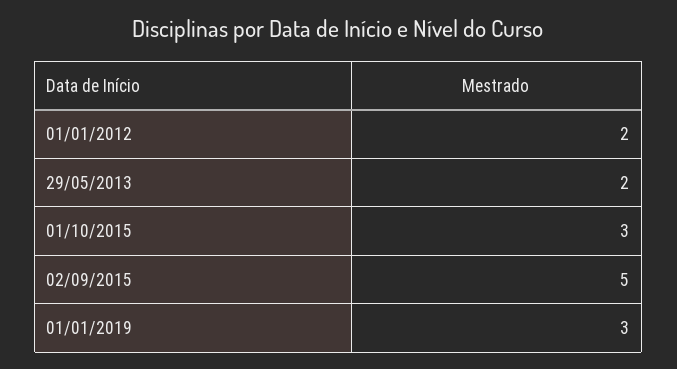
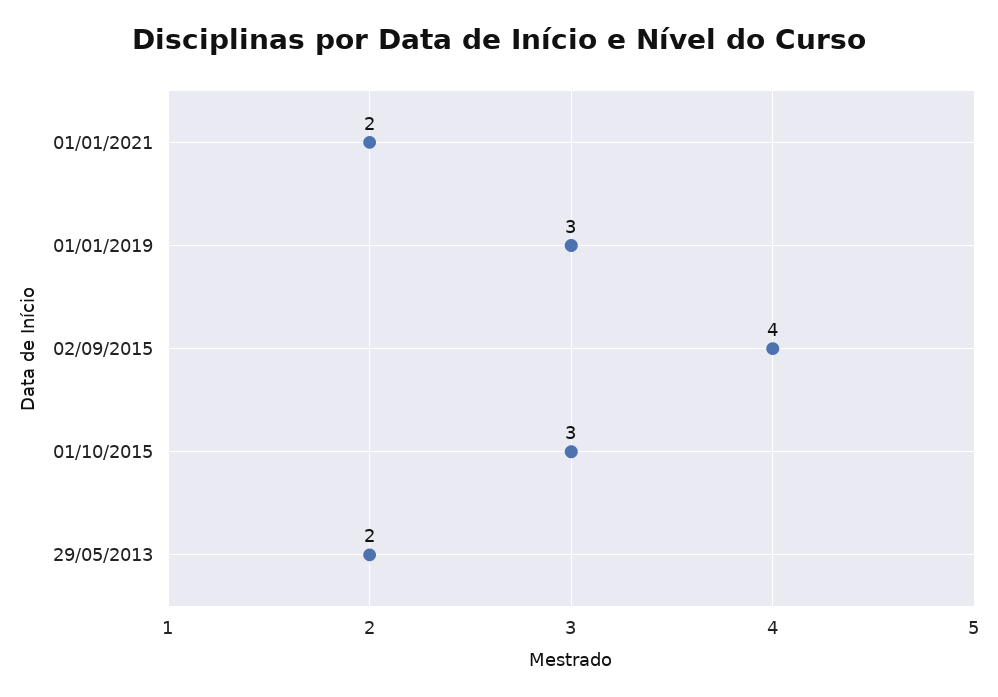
01/01/2012: 2 -> none
02/09/2015: 5 -> 4
01/01/2021: none -> 2

